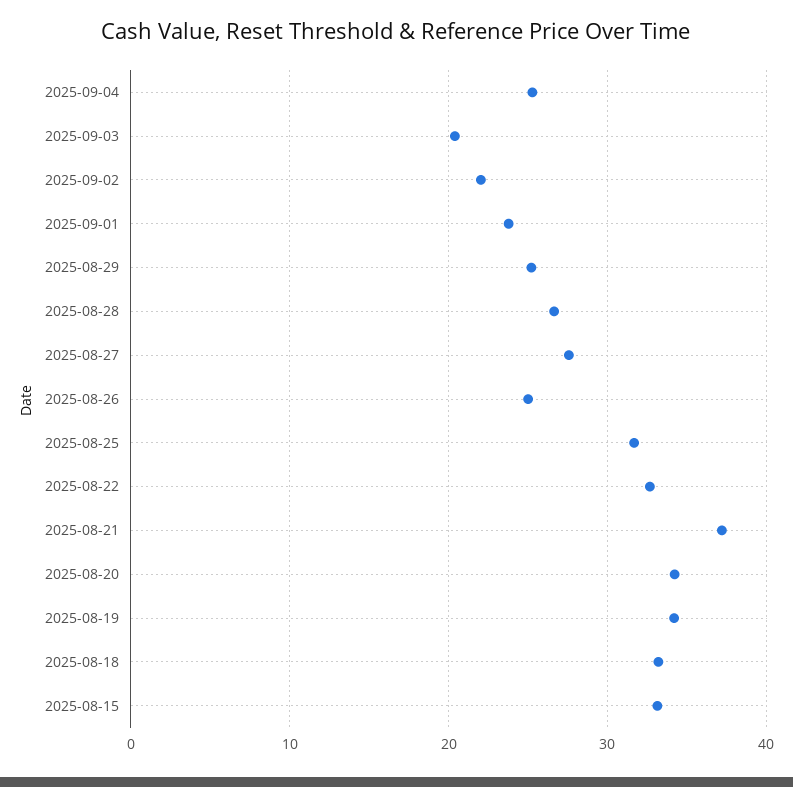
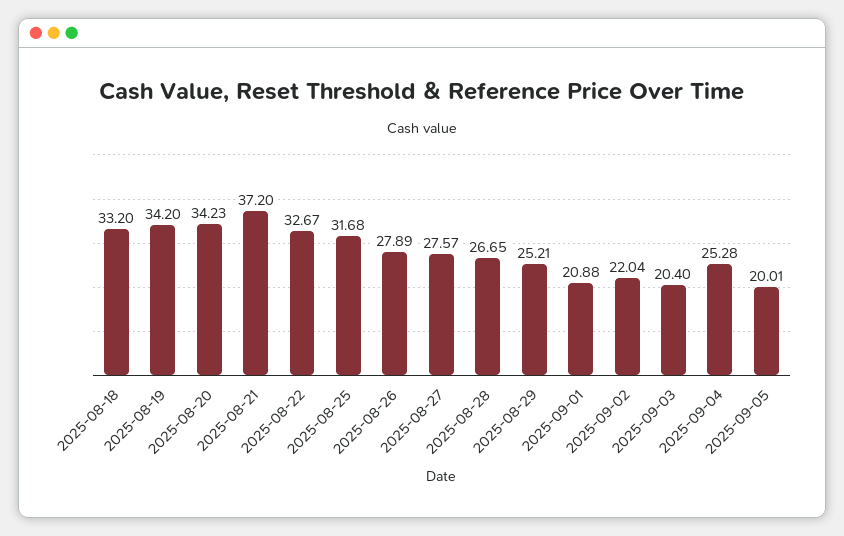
2025-09-01: 24 -> 20.88
2025-08-26: 25 -> 27.89
2025-08-15: 33 -> none
2025-09-05: none -> 20.01

